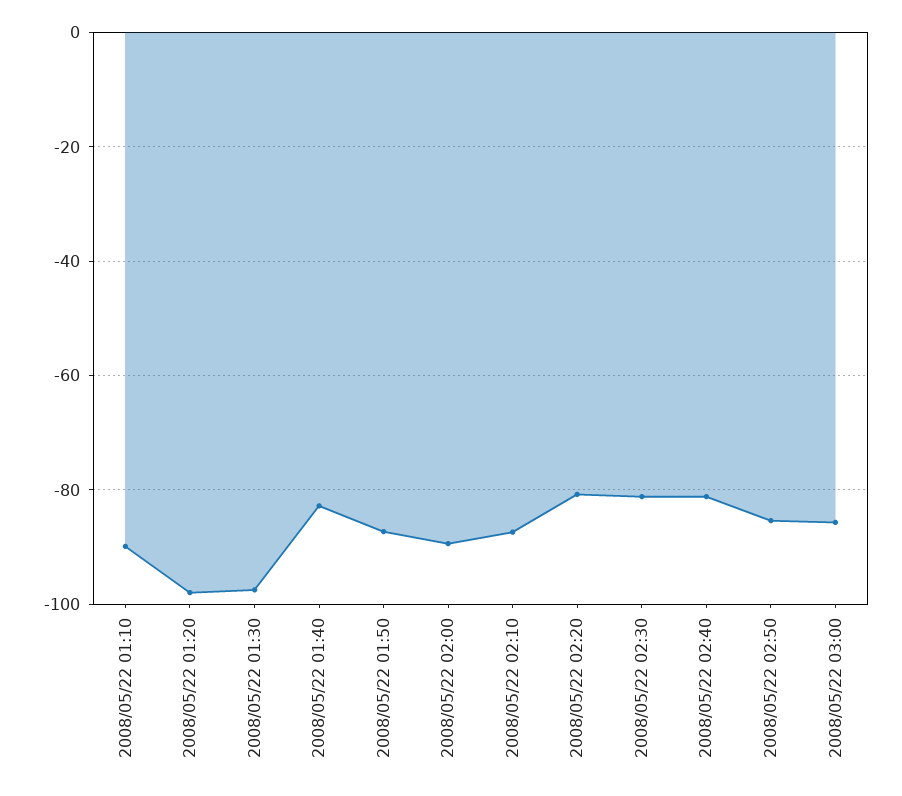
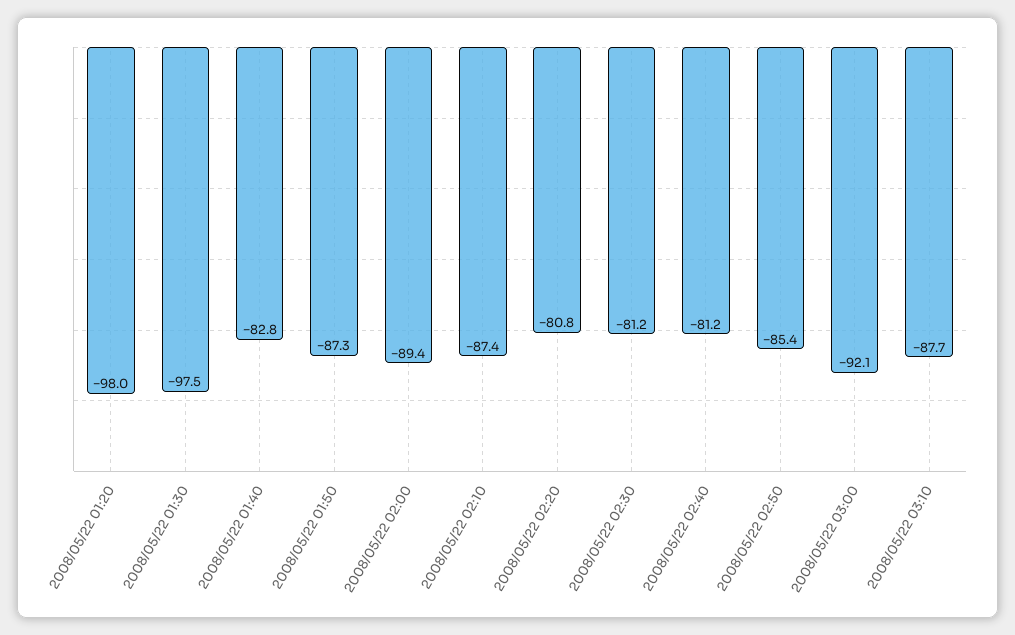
2008/05/22 01:10: -90 -> none
2008/05/22 03:00: -86 -> -92.1
2008/05/22 03:10: none -> -87.7

